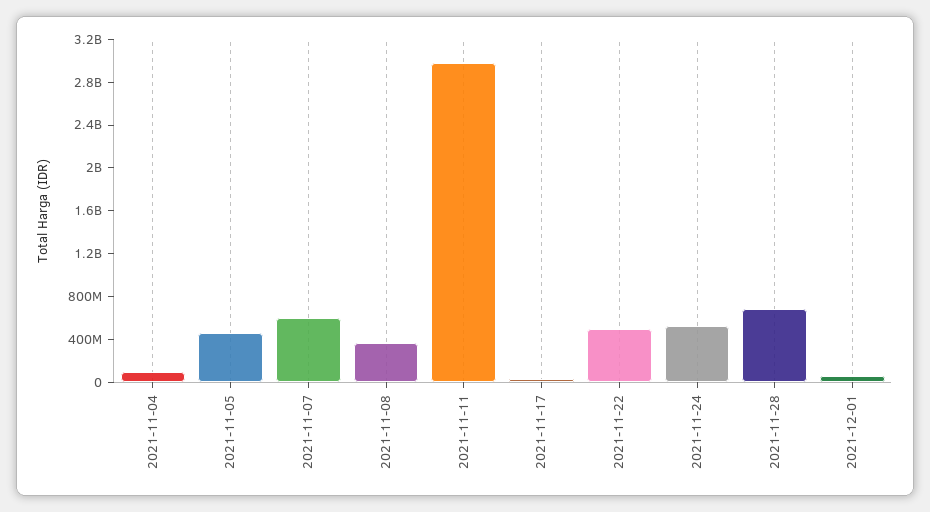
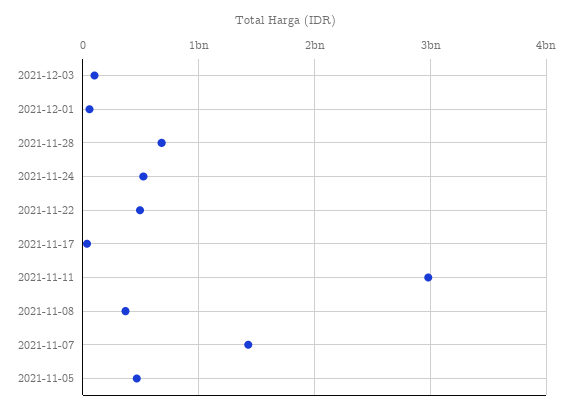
2021-11-04: 100000000 -> none
2021-11-07: 600000000 -> 1400000000
2021-12-03: none -> 100000000

